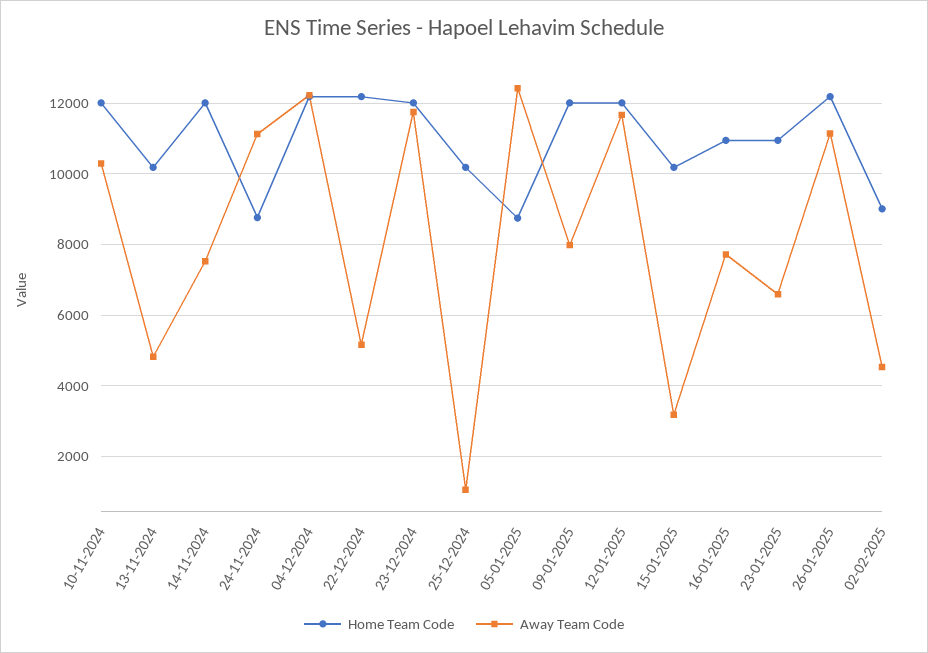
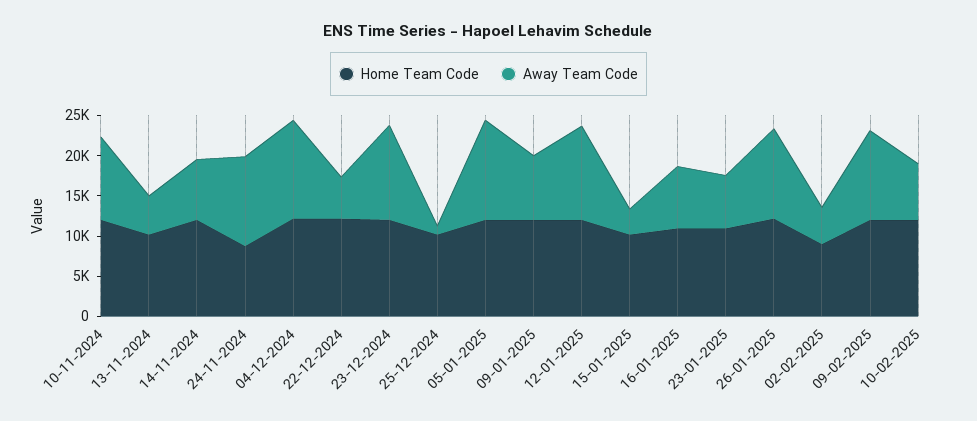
Home Team Code, 05-01-2025: 8800 -> 12000
Home Team Code, 09-02-2025: none -> 12000
Away Team Code, 09-02-2025: none -> 11000
Home Team Code, 10-02-2025: none -> 12000
Away Team Code, 10-02-2025: none -> 7000

